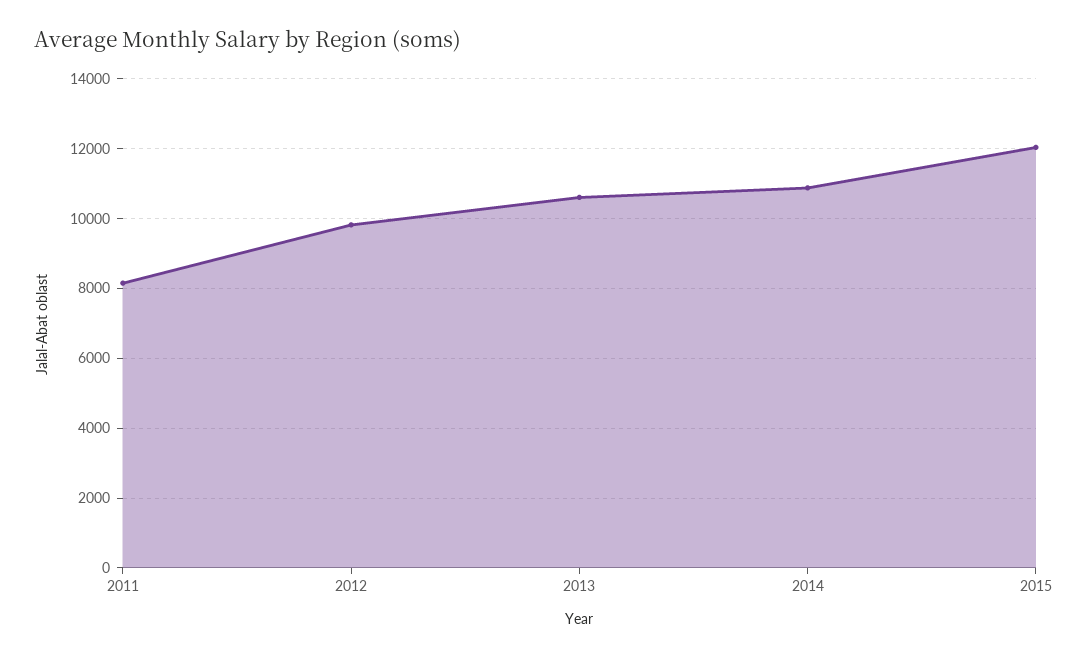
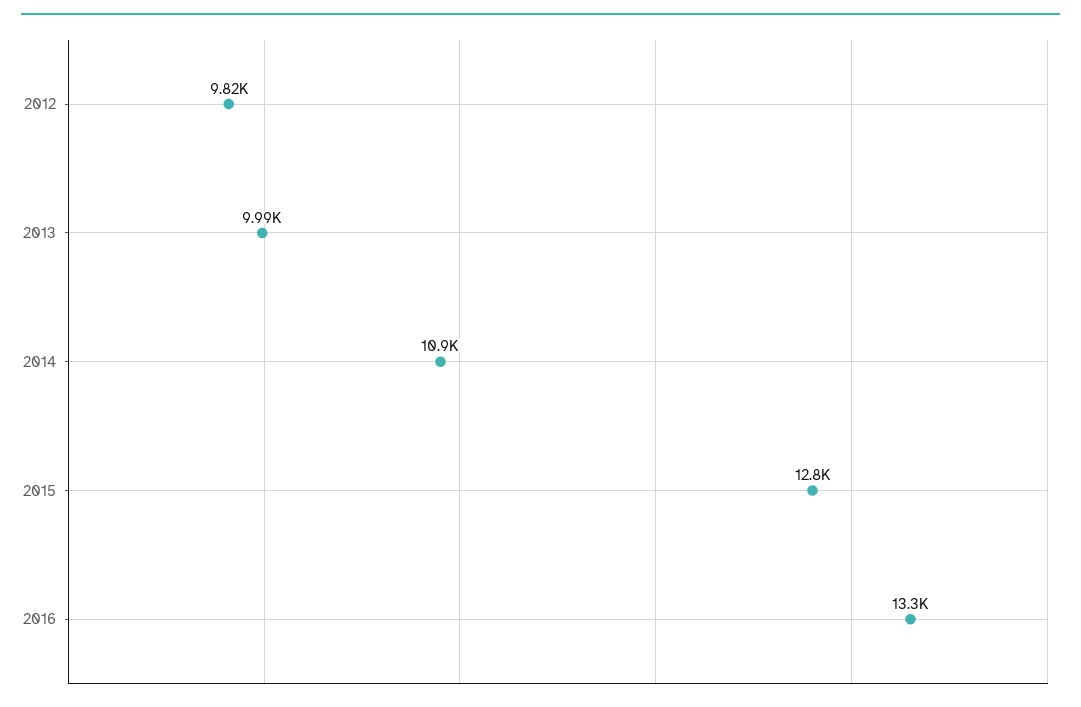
2011: 8200 -> none
2013: 10600 -> 9990
2015: 12000 -> 12800
2016: none -> 13300

